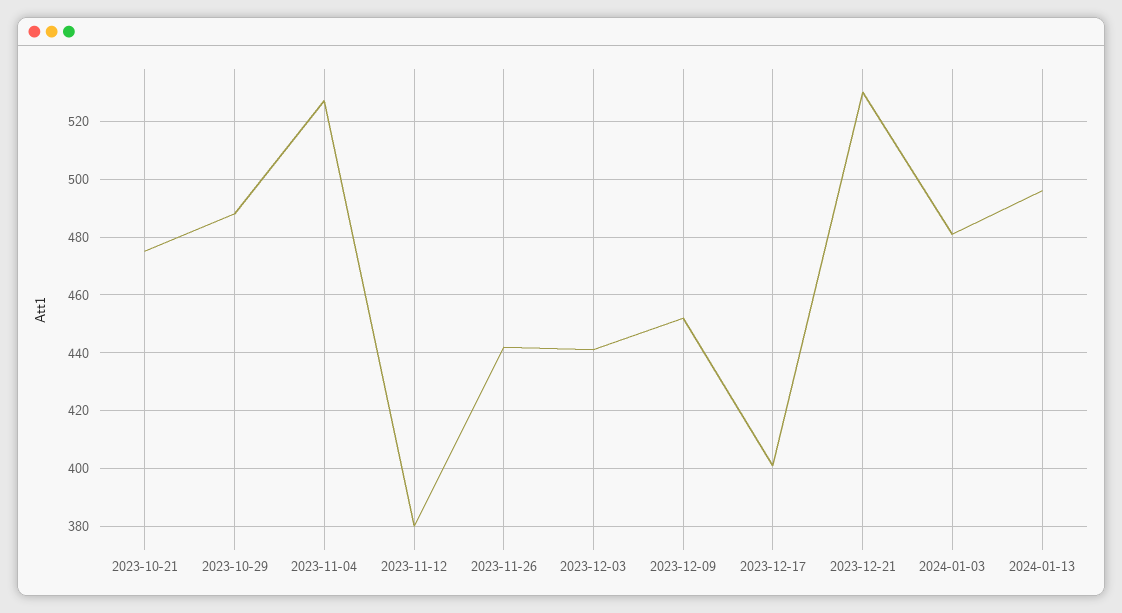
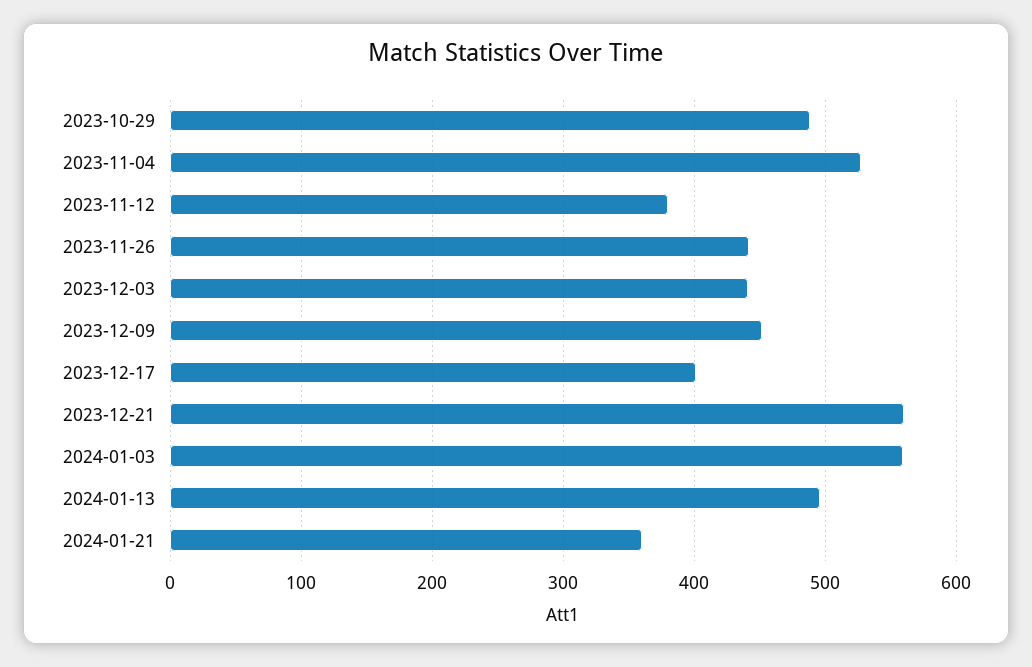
2023-10-21: 475 -> none
2023-12-21: 530 -> 560
2024-01-03: 480 -> 560
2024-01-21: none -> 360

